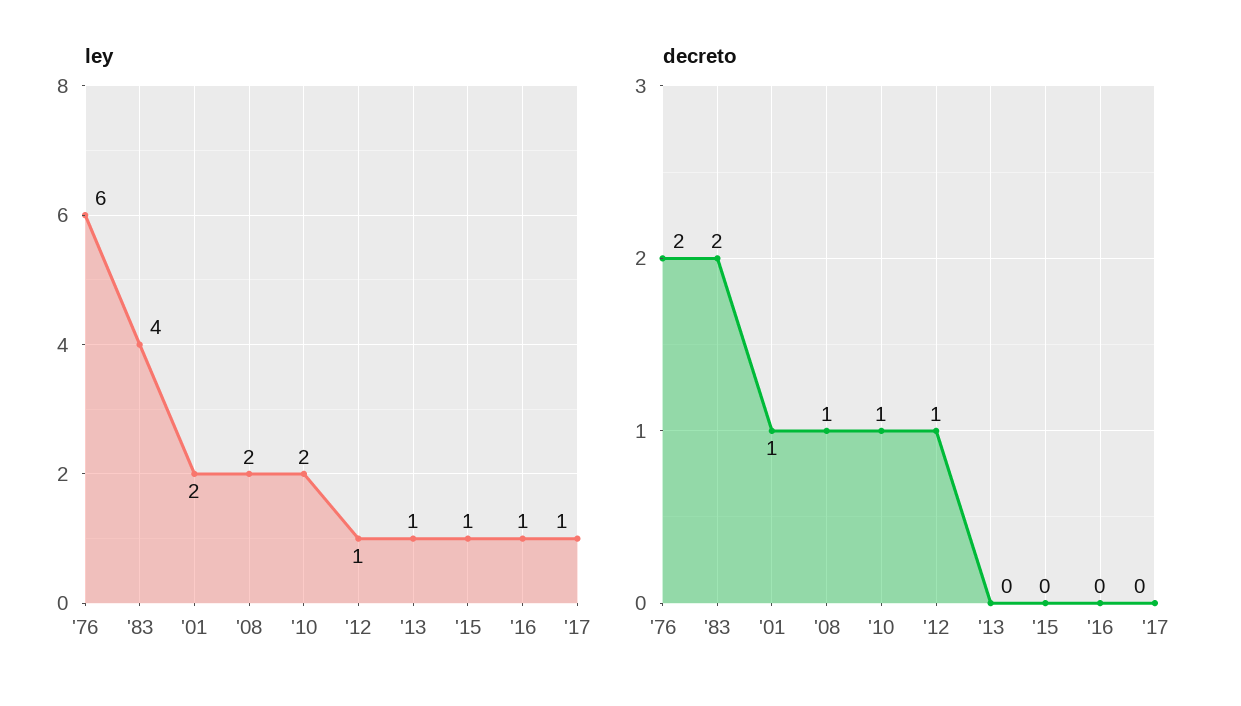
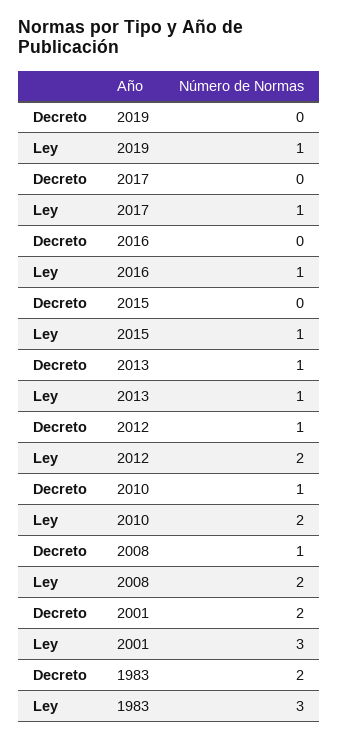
ley, '76: 6 -> none
ley, '83: 4 -> 3
ley, '01: 2 -> 3
ley, '12: 1 -> 2
decreto, '76: 2 -> none
decreto, '01: 1 -> 2
decreto, '13: 0 -> 1
decreto, 2019: none -> 0
ley, 2019: none -> 1

